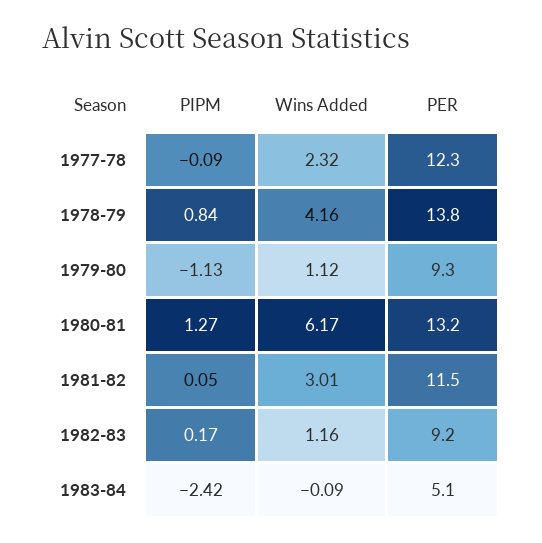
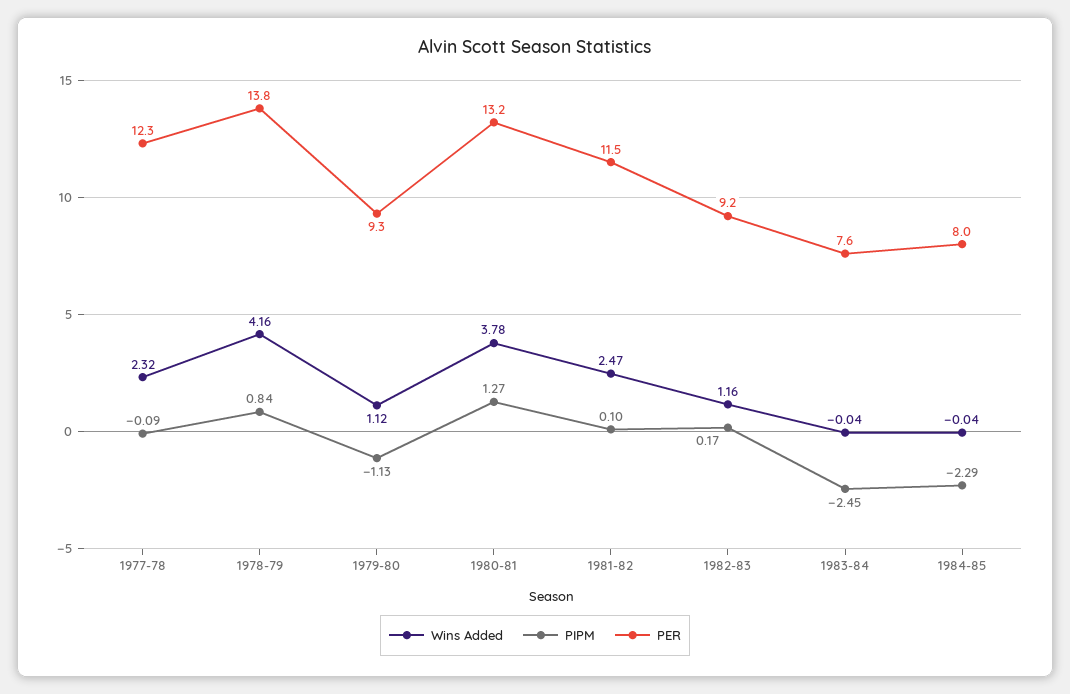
Wins Added, 1980-81: 6.17 -> 3.78
PIPM, 1981-82: 0.05 -> 0.1
Wins Added, 1981-82: 3.01 -> 2.47
PIPM, 1983-84: -2.42 -> -2.45
Wins Added, 1983-84: -0.09 -> -0.04
PER, 1983-84: 5.1 -> 7.6
Wins Added, 1984-85: none -> -0.04
PIPM, 1984-85: none -> -2.29
PER, 1984-85: none -> 8

